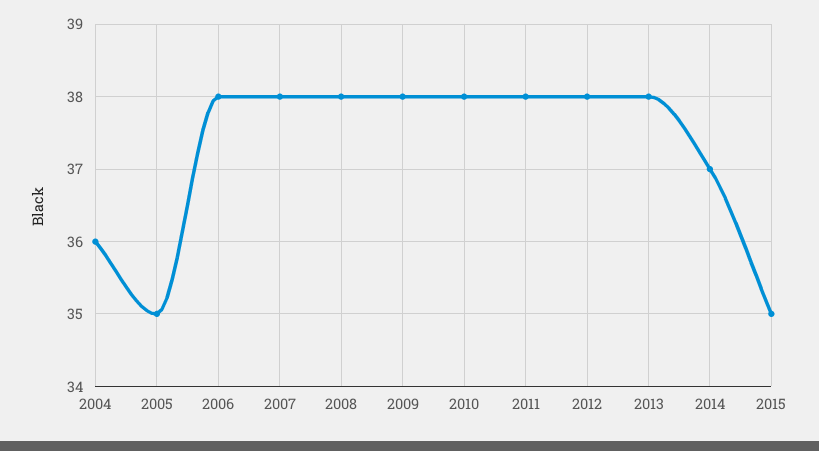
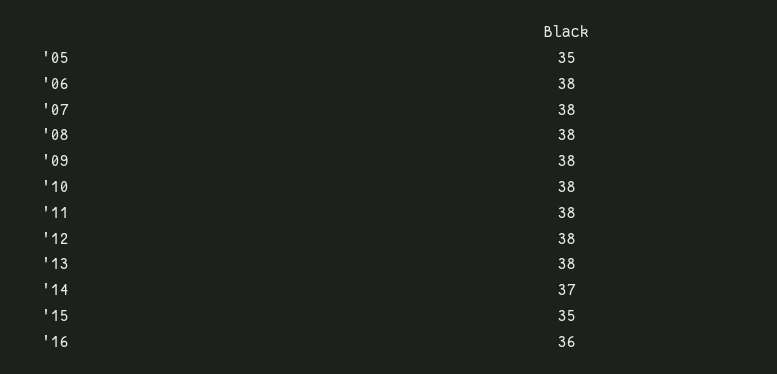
2004: 36 -> none
'16: none -> 36

